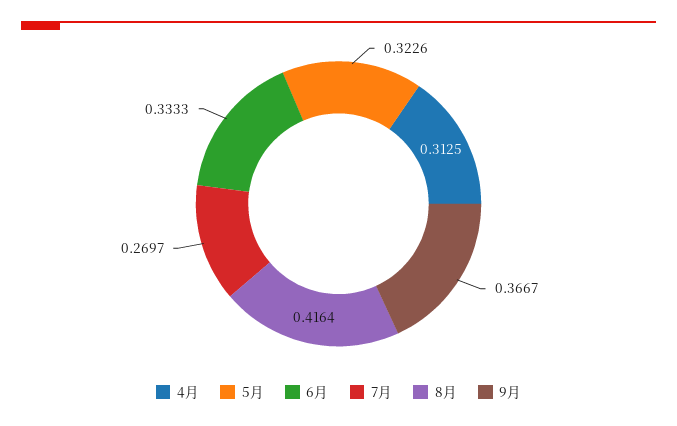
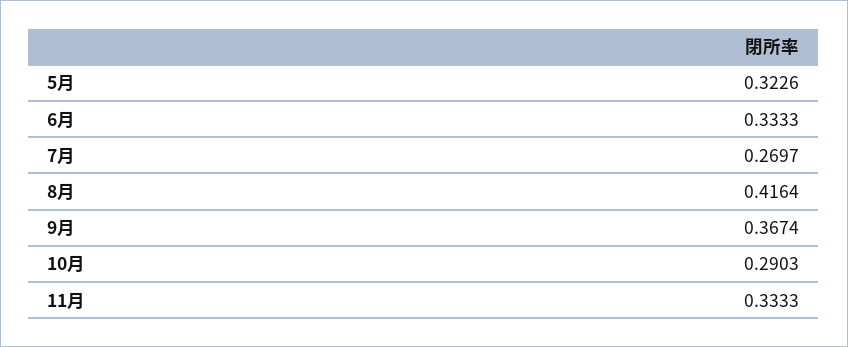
4月: 0.3125 -> none
9月: 0.3667 -> 0.3674
10月: none -> 0.2903
11月: none -> 0.3333

